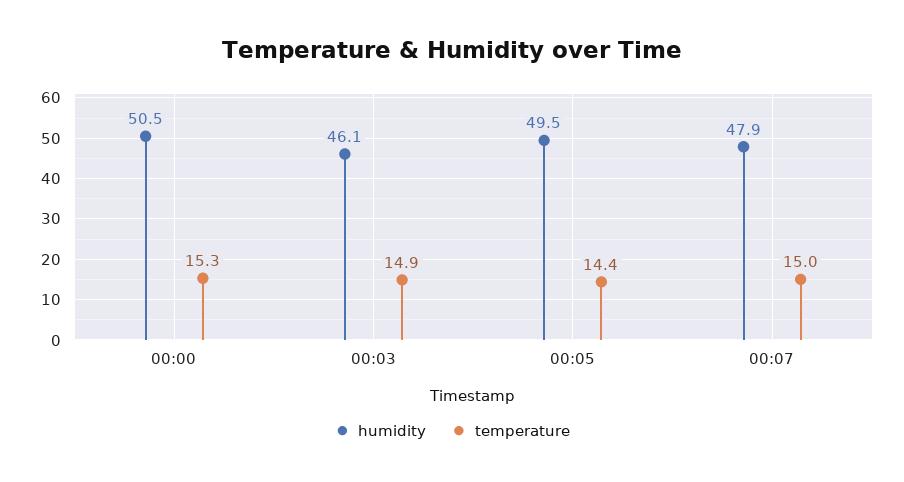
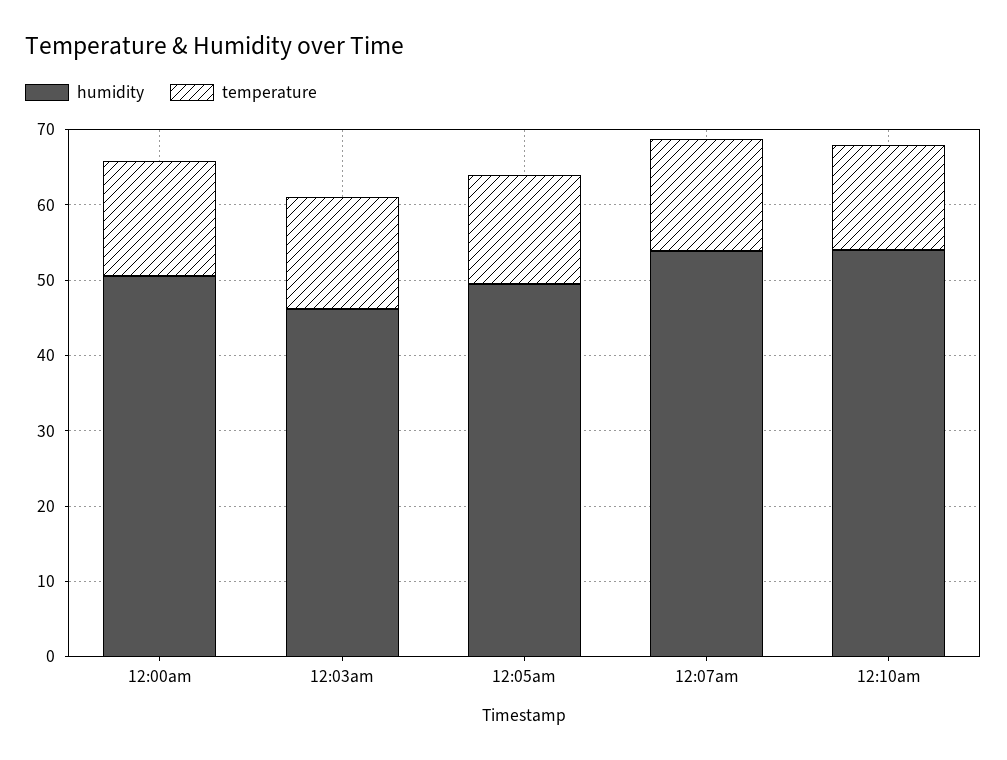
humidity, 00:07: 47.9 -> 54
humidity, 12:10am: none -> 54
temperature, 12:10am: none -> 14

